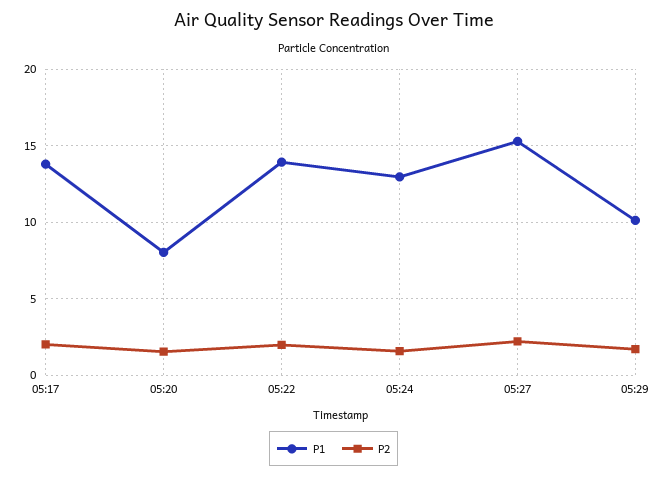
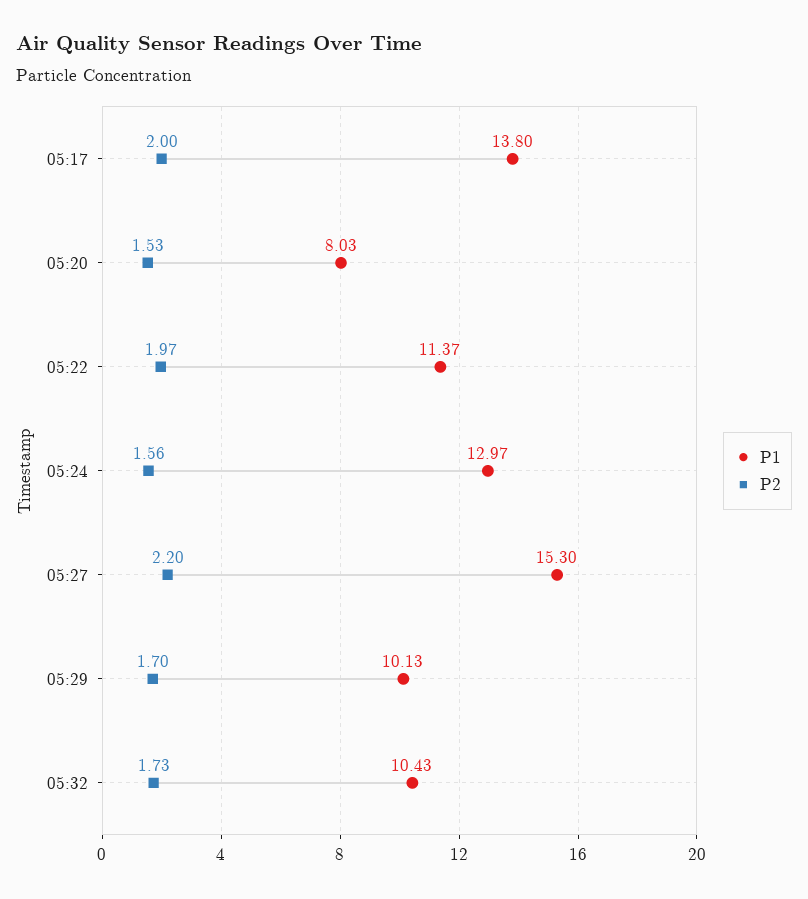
P1, 05:22: 14 -> 11.37
P1, 05:32: none -> 10.43
P2, 05:32: none -> 1.73

